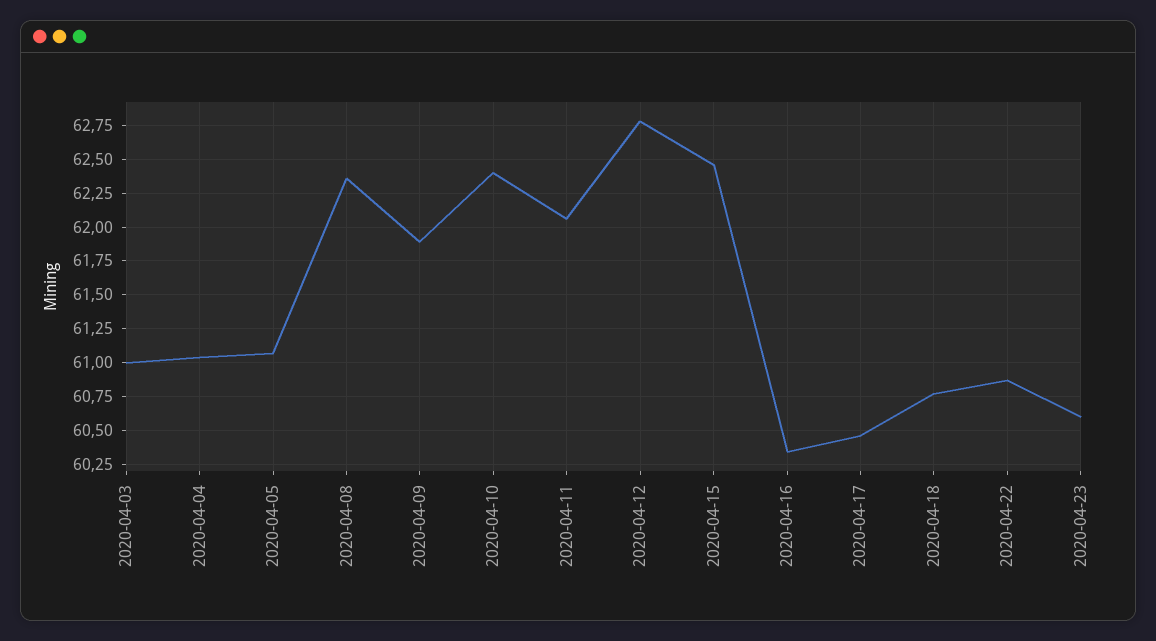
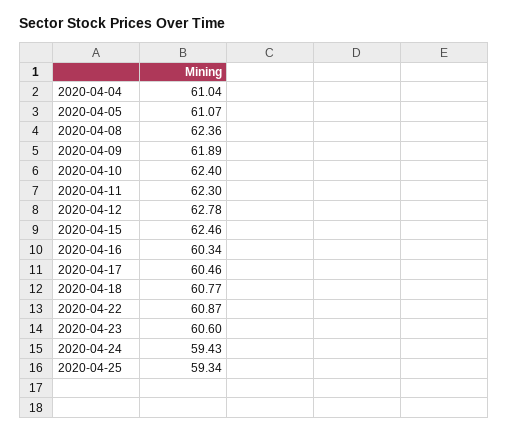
2020-04-03: 61 -> none
2020-04-11: 62.05 -> 62.3
2020-04-24: none -> 59.43
2020-04-25: none -> 59.34

